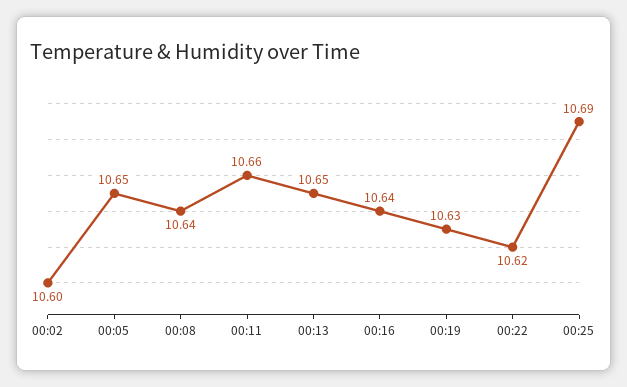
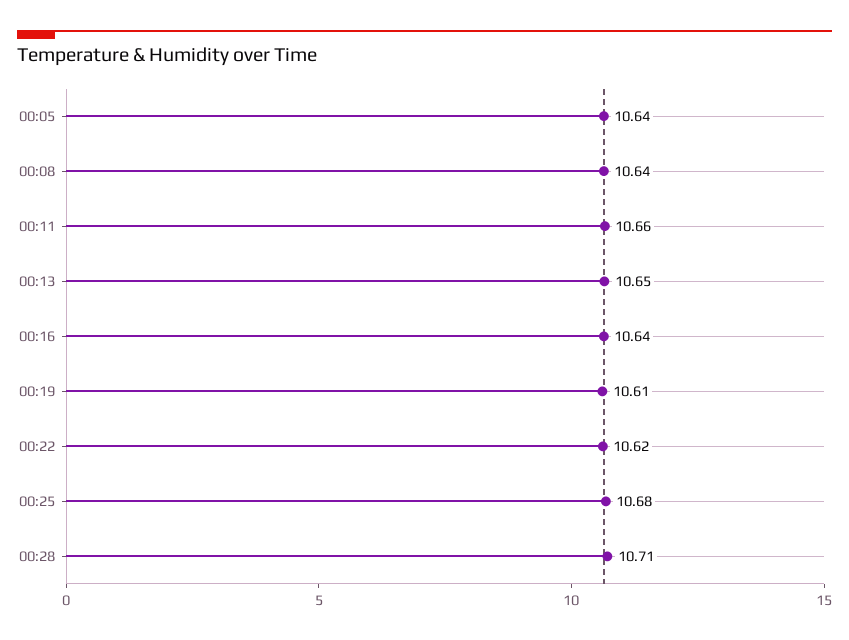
00:02: 10.6 -> none
00:05: 10.65 -> 10.64
00:19: 10.63 -> 10.61
00:25: 10.69 -> 10.68
00:28: none -> 10.71

